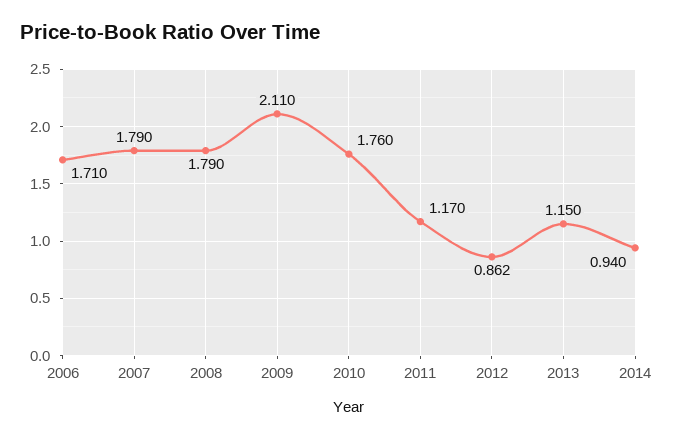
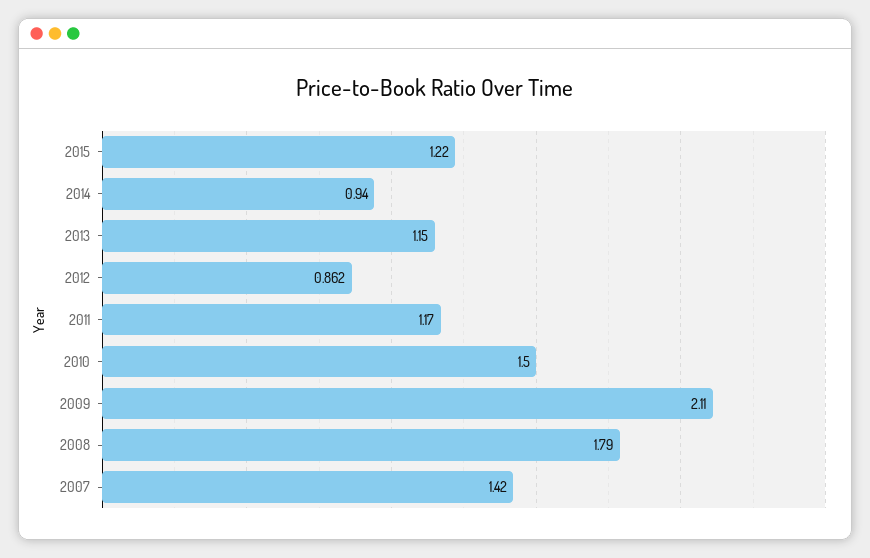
2006: 1.71 -> none
2007: 1.79 -> 1.42
2010: 1.76 -> 1.5
2015: none -> 1.22

